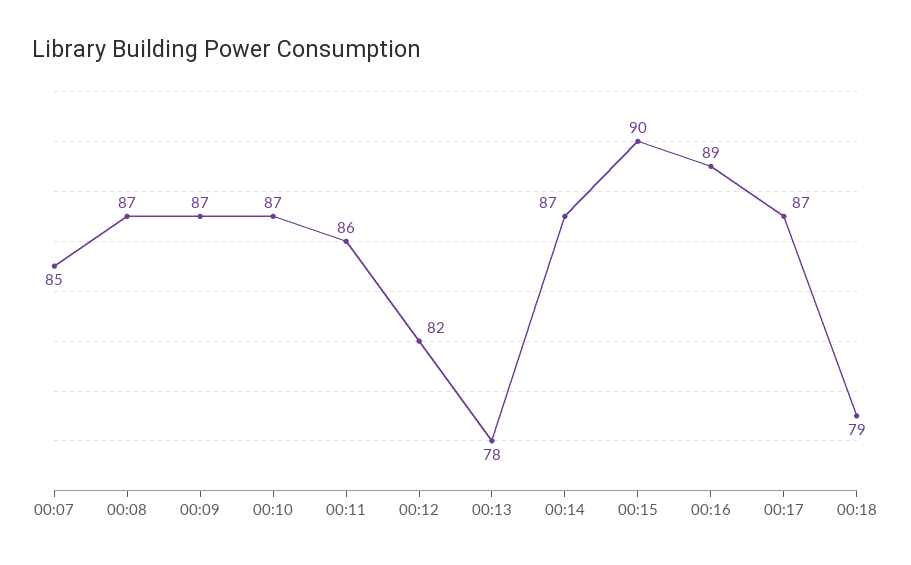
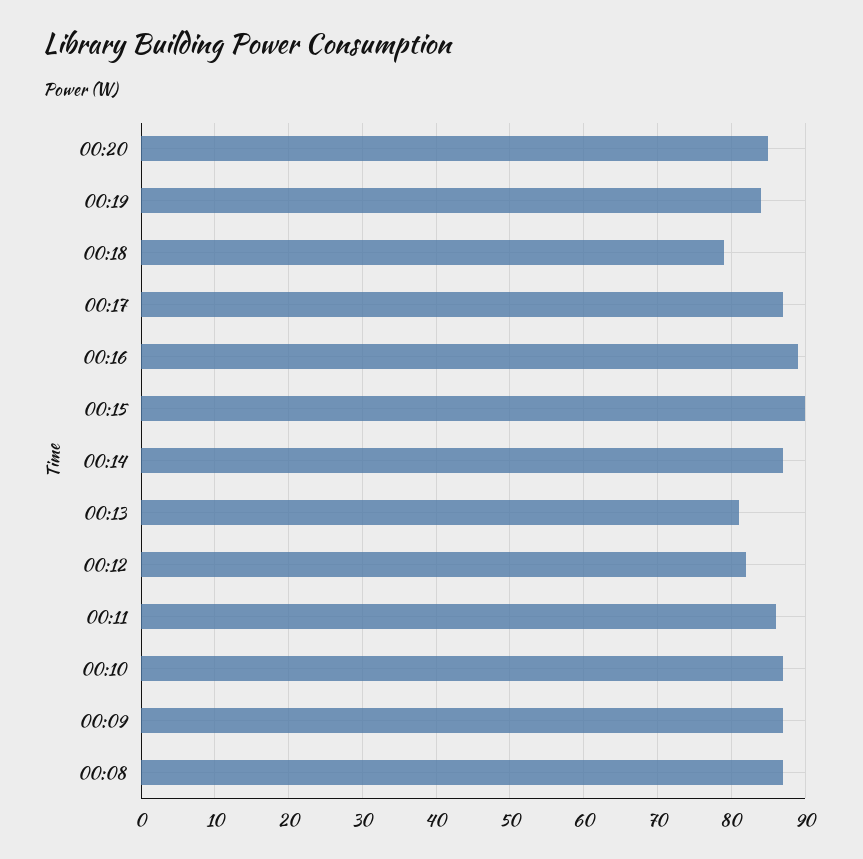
00:07: 85 -> none
00:13: 78 -> 81
00:20: none -> 85
00:19: none -> 84

